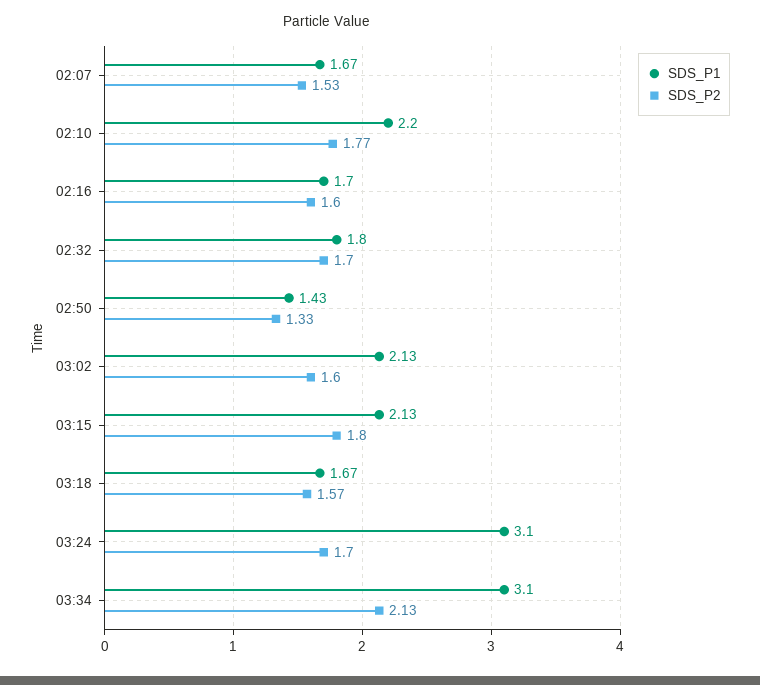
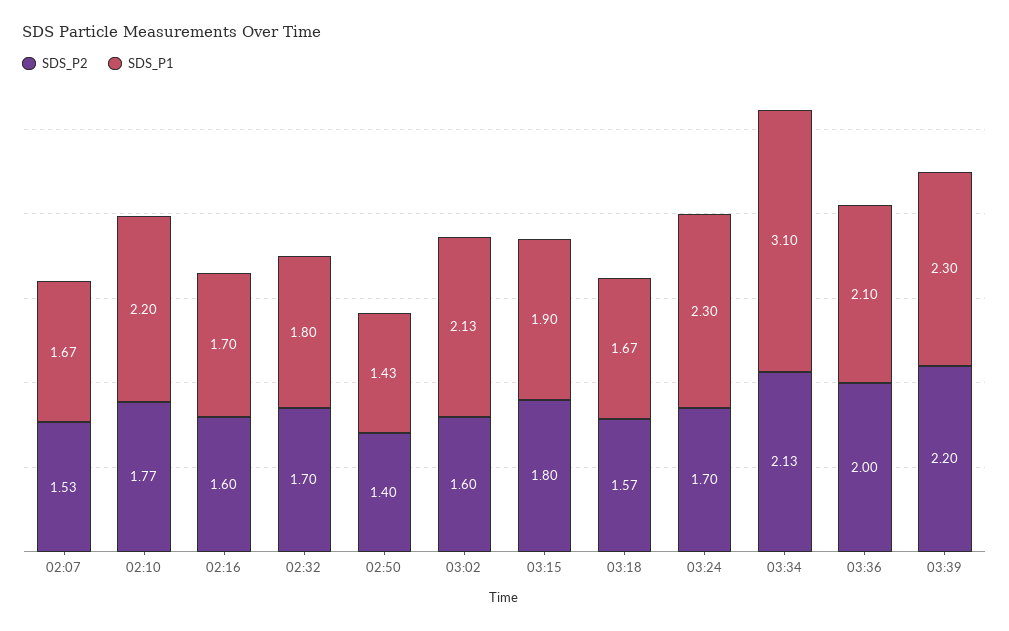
SDS_P2, 02:50: 1.33 -> 1.4
SDS_P1, 03:15: 2.13 -> 1.9
SDS_P1, 03:24: 3.1 -> 2.3
SDS_P2, 03:36: none -> 2
SDS_P1, 03:36: none -> 2.1
SDS_P2, 03:39: none -> 2.2
SDS_P1, 03:39: none -> 2.3

